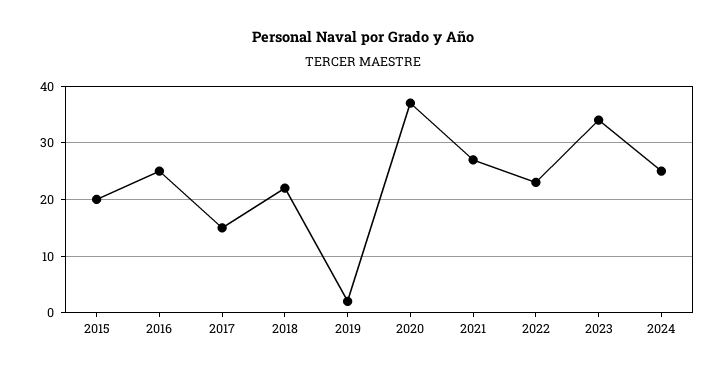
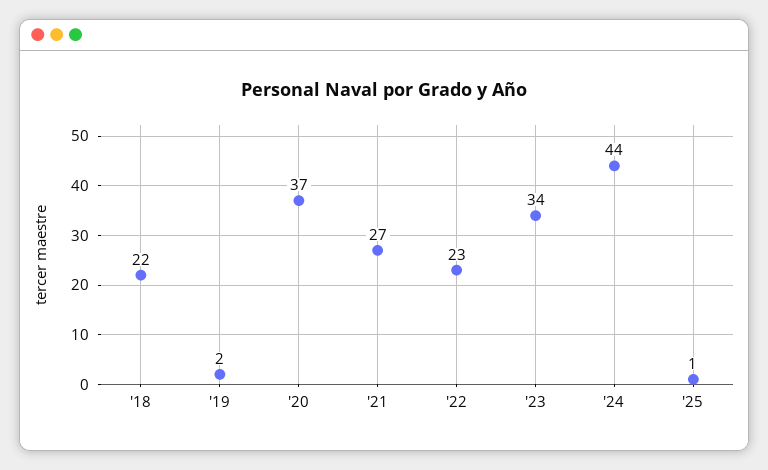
2015: 20 -> none
2016: 25 -> none
2017: 15 -> none
2024: 25 -> 44
'25: none -> 1

